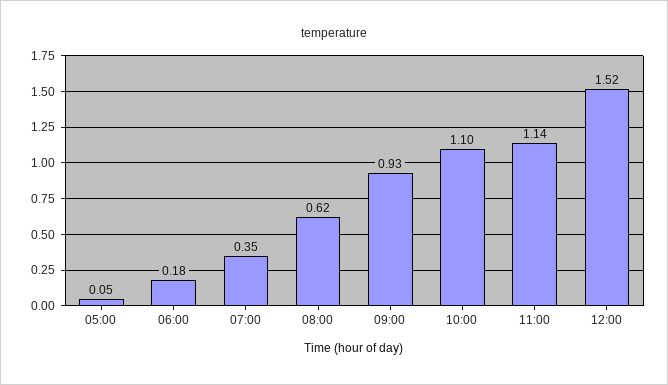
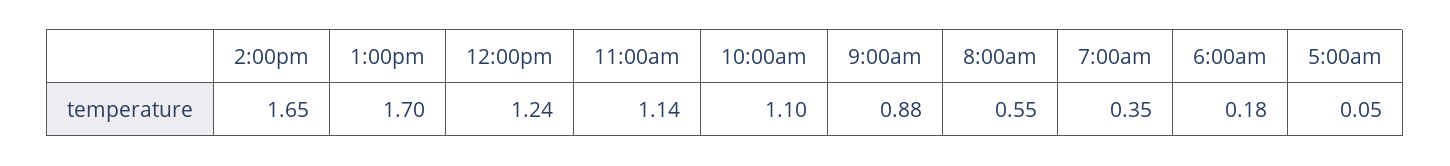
08:00: 0.62 -> 0.55
09:00: 0.93 -> 0.88
12:00: 1.52 -> 1.24
2:00pm: none -> 1.65
1:00pm: none -> 1.7

